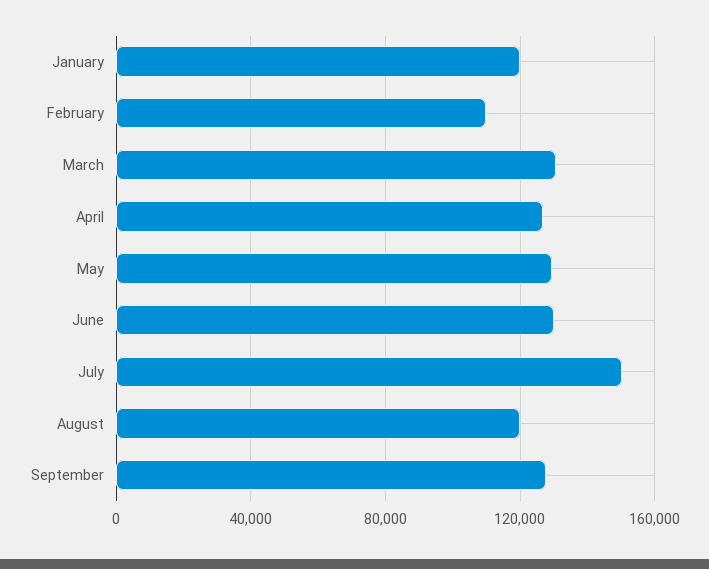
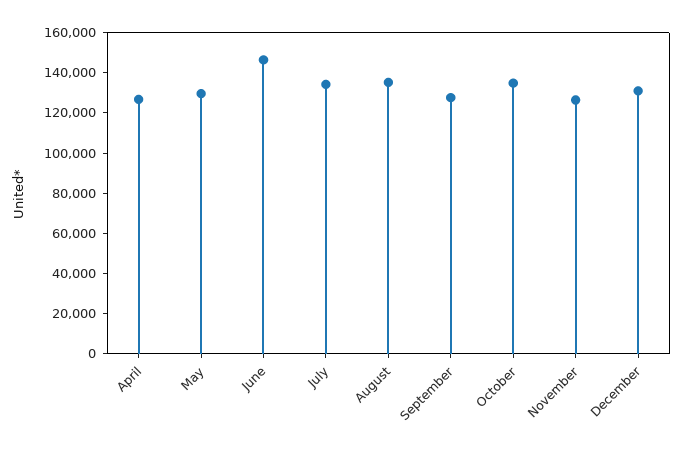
January: 120000 -> none
February: 110000 -> none
March: 130000 -> none
June: 130000 -> 145000
July: 150000 -> 135000
August: 120000 -> 135000
October: none -> 135000
November: none -> 125000
December: none -> 130000

